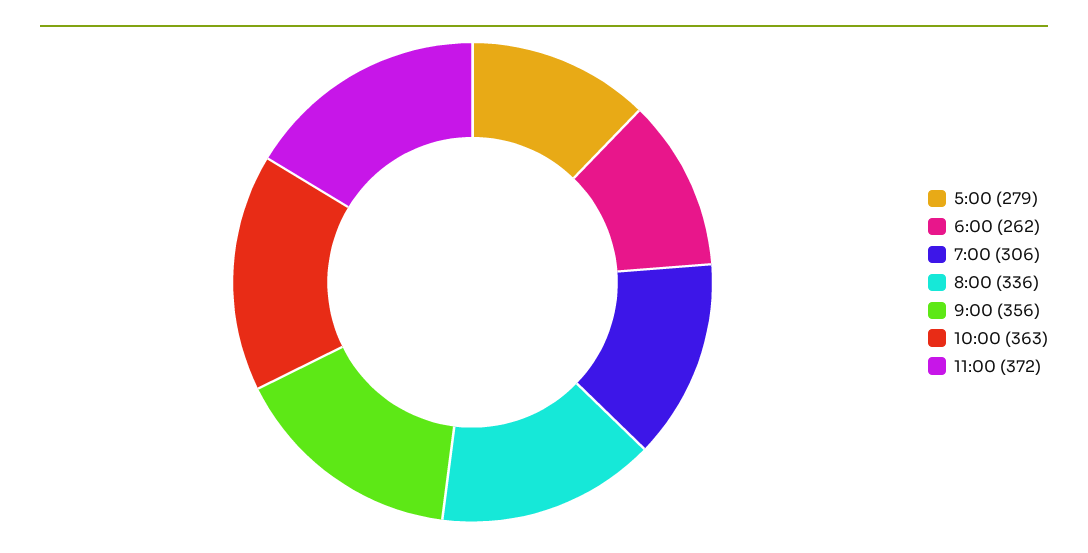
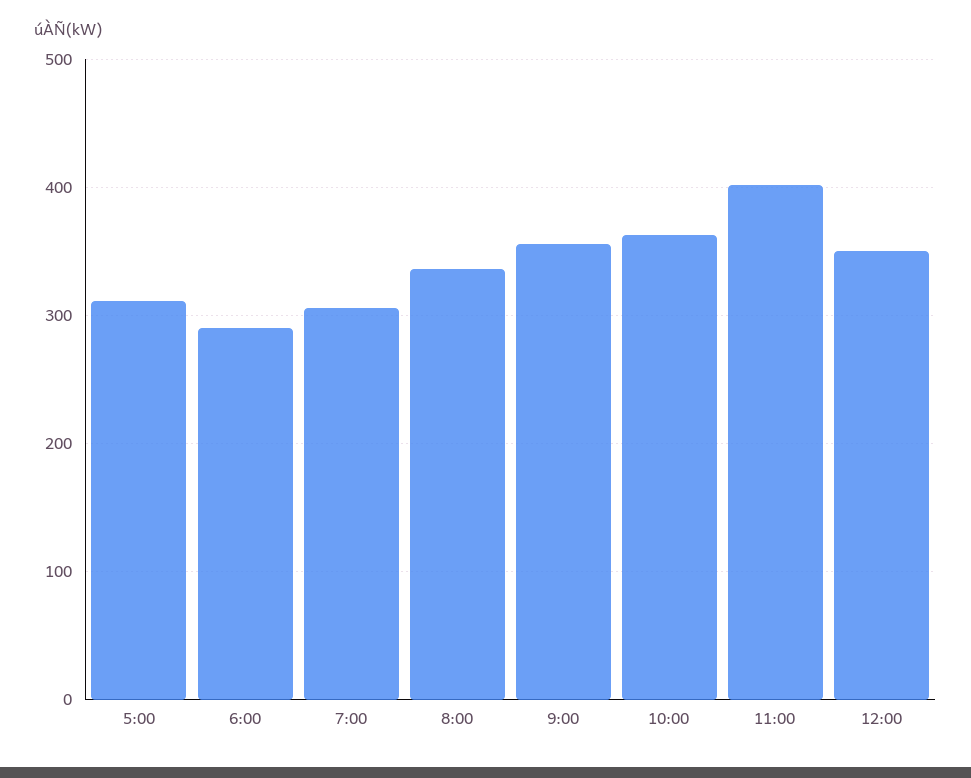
5:00: 279 -> 310
6:00: 262 -> 290
11:00: 372 -> 400
12:00: none -> 350

